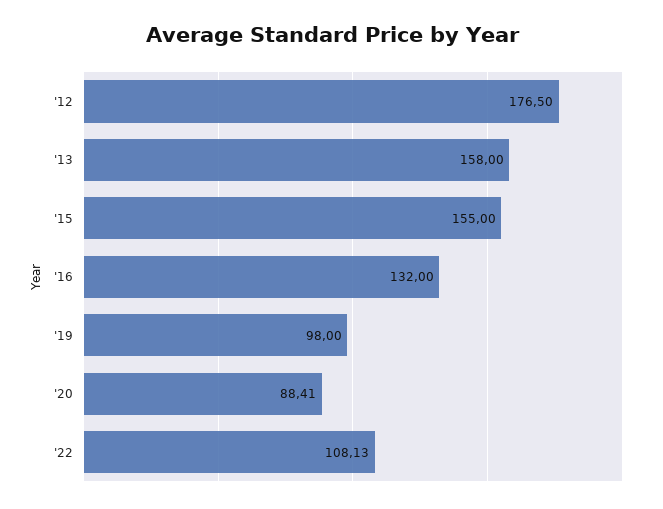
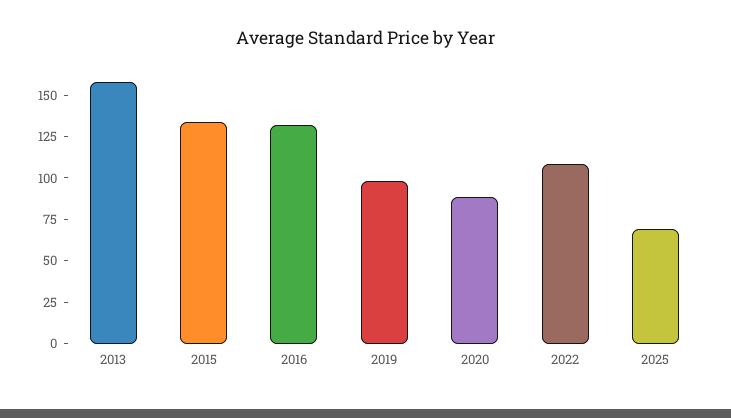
'12: 176.5 -> none
'15: 155 -> 135
2025: none -> 70

